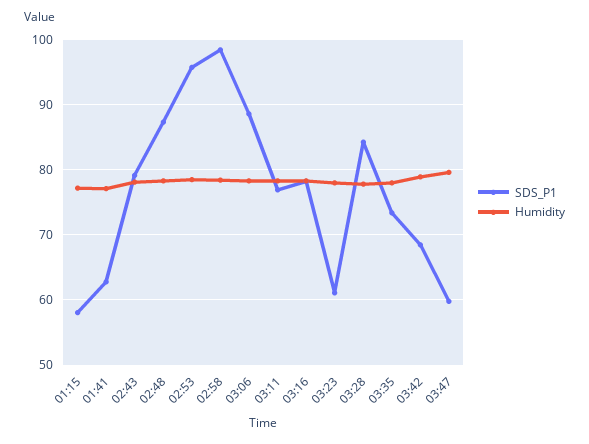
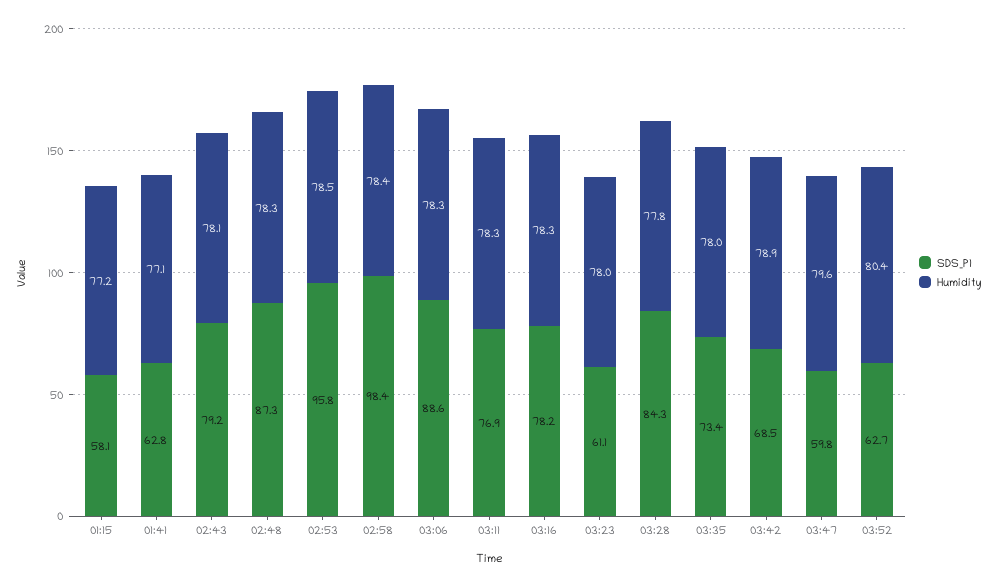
SDS_P1, 03:52: none -> 62.7
Humidity, 03:52: none -> 80.4

